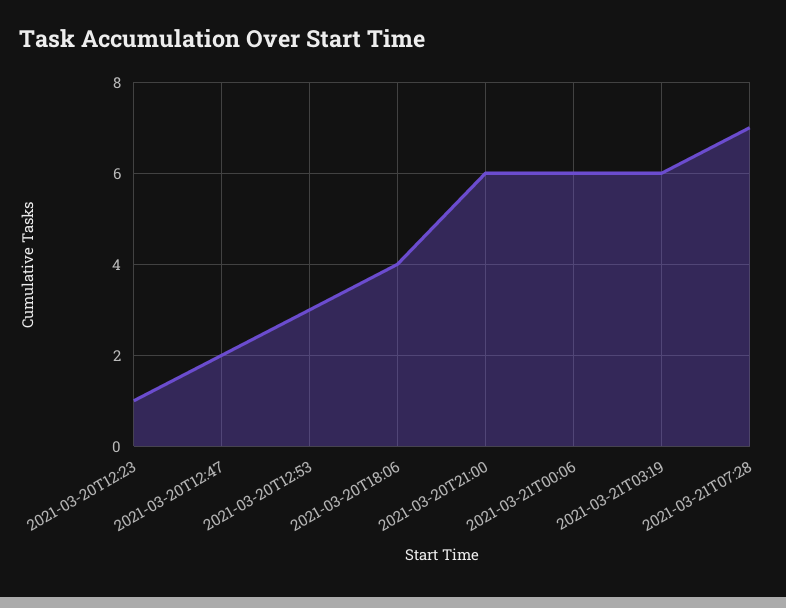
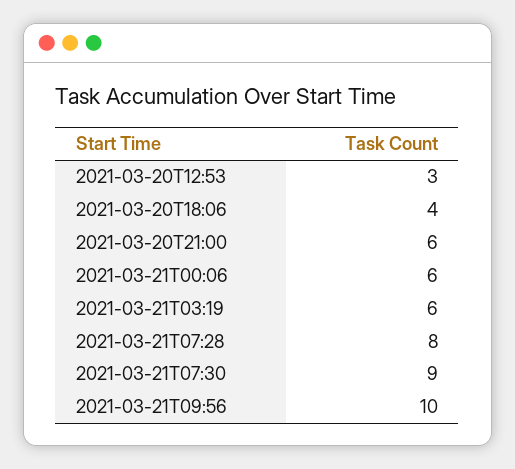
2021-03-20T12:23: 1 -> none
2021-03-20T12:47: 2 -> none
2021-03-21T07:28: 7 -> 8
2021-03-21T07:30: none -> 9
2021-03-21T09:56: none -> 10

